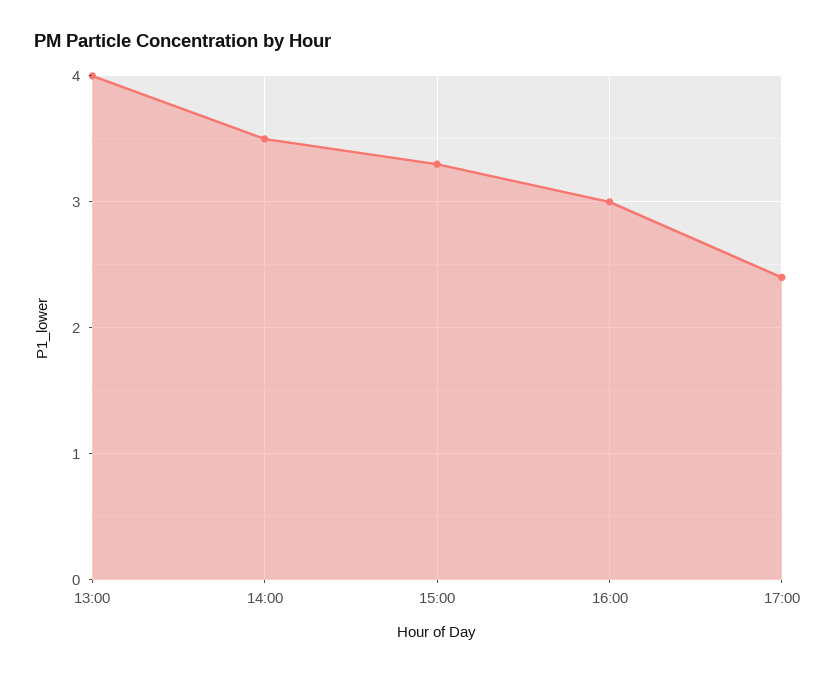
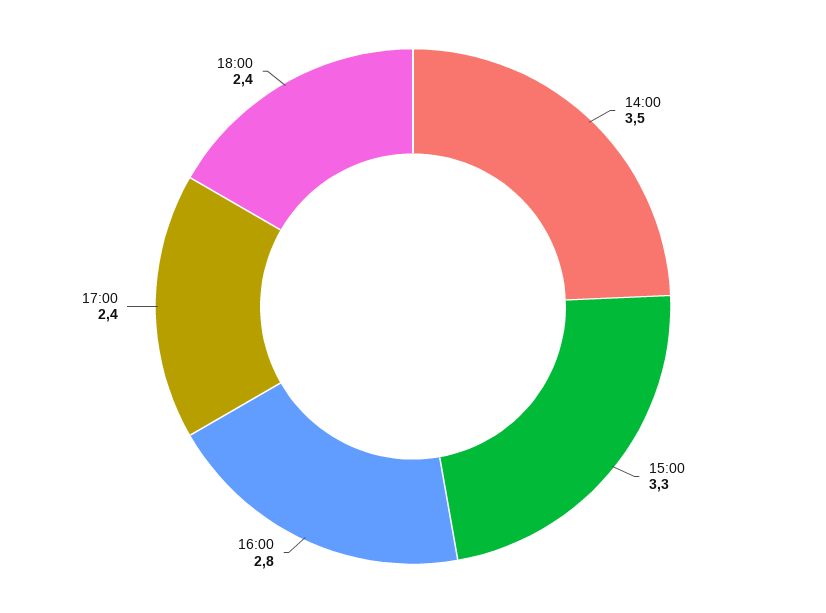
13:00: 4 -> none
16:00: 3 -> 2.8
18:00: none -> 2.4

